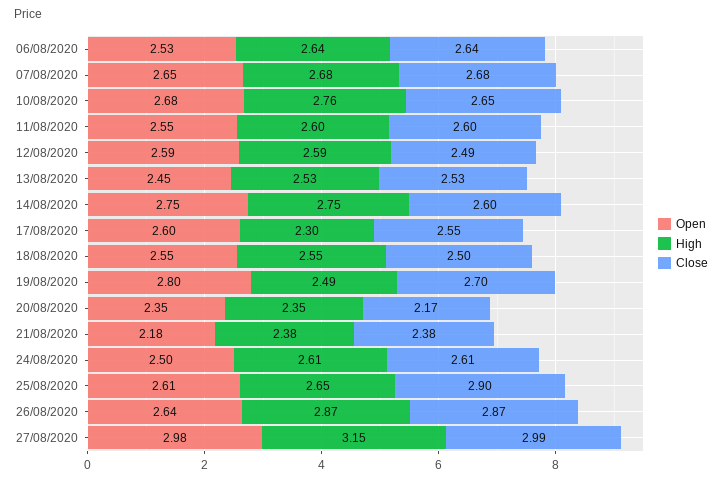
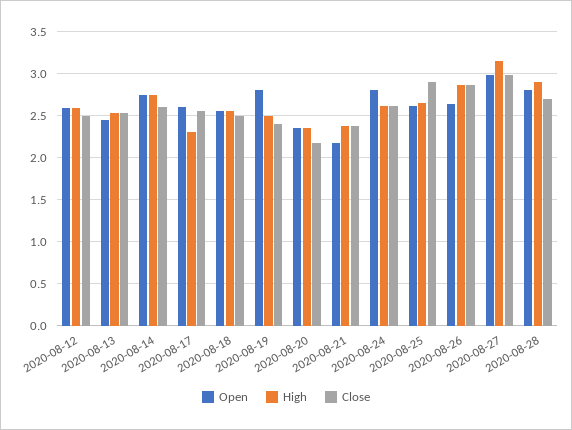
Open, 06/08/2020: 2.53 -> none
High, 06/08/2020: 2.64 -> none
Close, 06/08/2020: 2.64 -> none
Open, 07/08/2020: 2.65 -> none
High, 07/08/2020: 2.68 -> none
Close, 07/08/2020: 2.68 -> none
Open, 10/08/2020: 2.68 -> none
High, 10/08/2020: 2.76 -> none
Close, 10/08/2020: 2.65 -> none
Open, 11/08/2020: 2.55 -> none
High, 11/08/2020: 2.6 -> none
Close, 11/08/2020: 2.6 -> none
Close, 19/08/2020: 2.7 -> 2.4
Open, 24/08/2020: 2.5 -> 2.8
Open, 2020-08-28: none -> 2.8
High, 2020-08-28: none -> 2.9
Close, 2020-08-28: none -> 2.7

